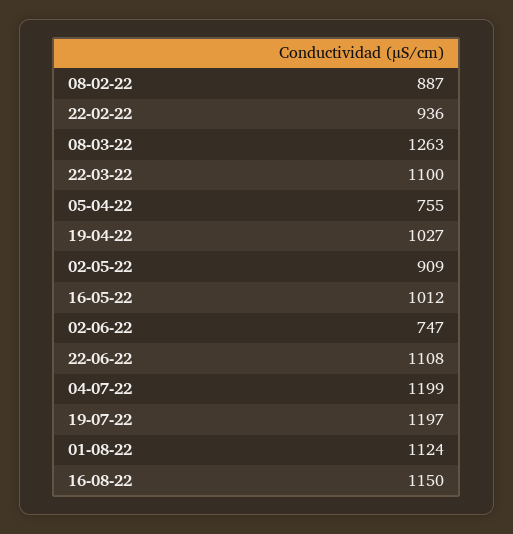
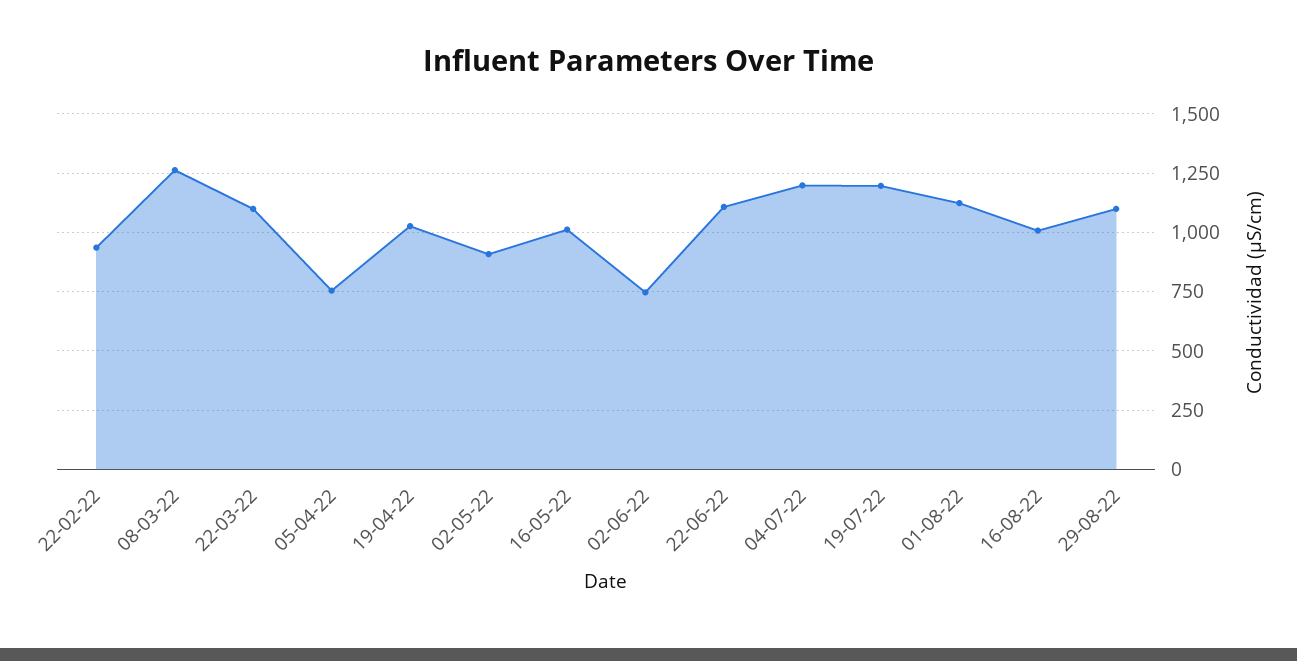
08-02-22: 887 -> none
16-08-22: 1150 -> 1000
29-08-22: none -> 1100

